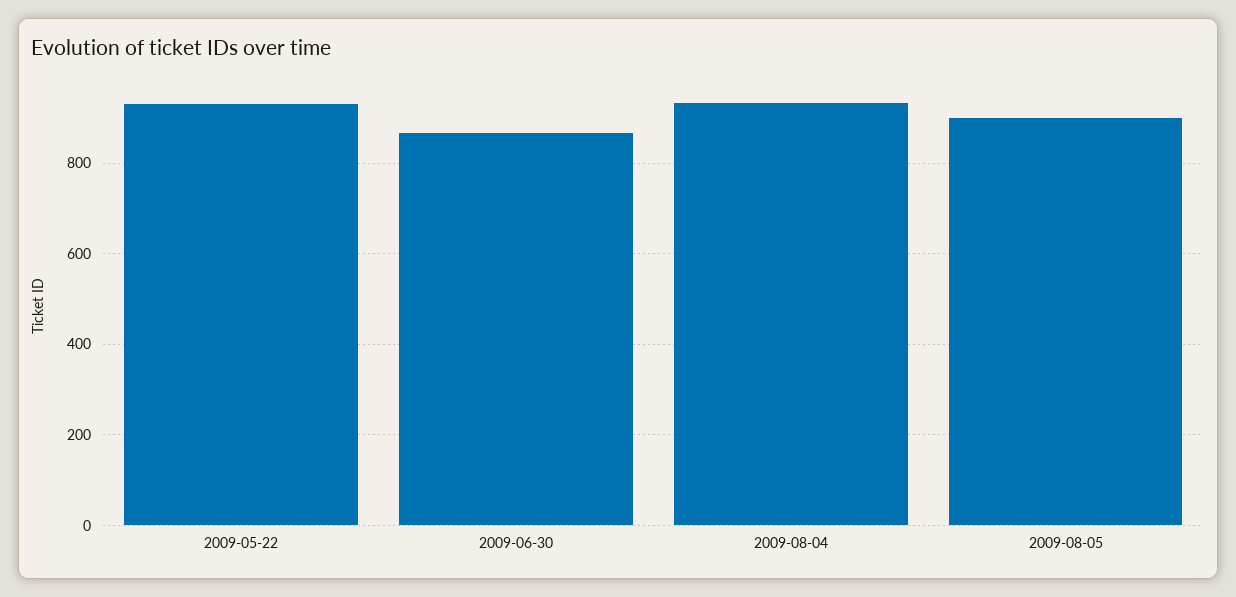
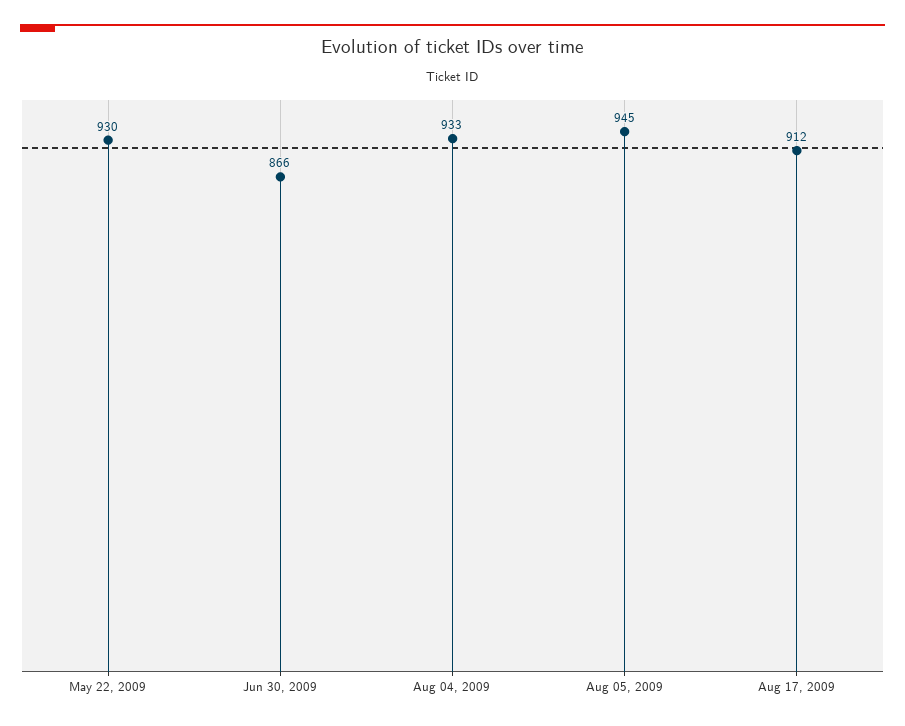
2009-08-05: 900 -> 945
Aug 17, 2009: none -> 912

